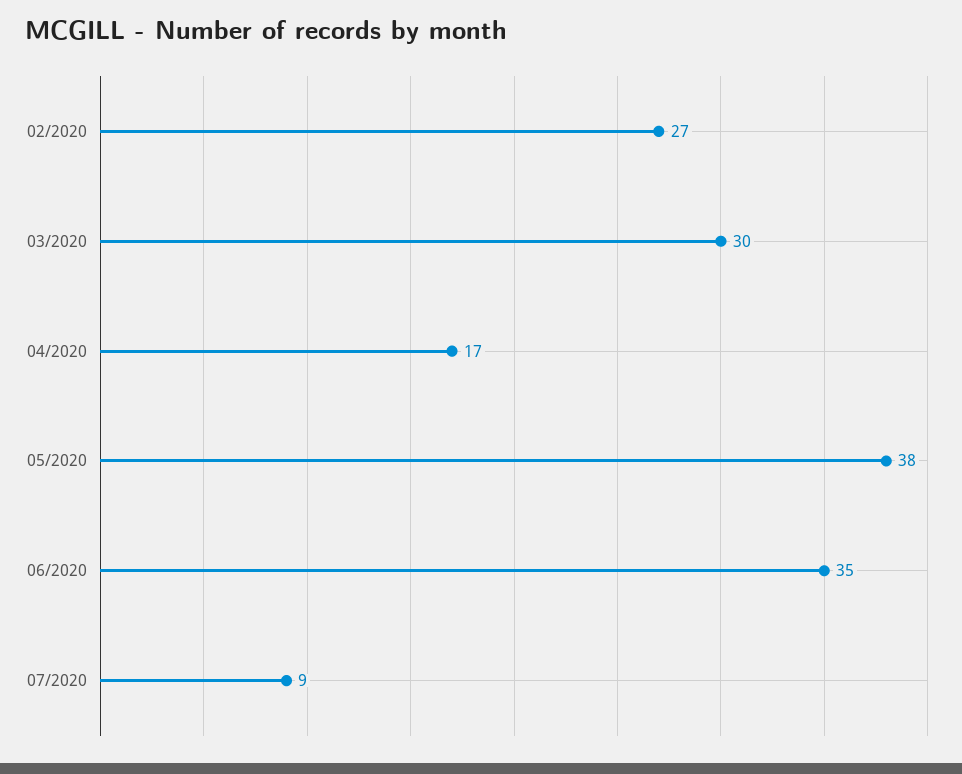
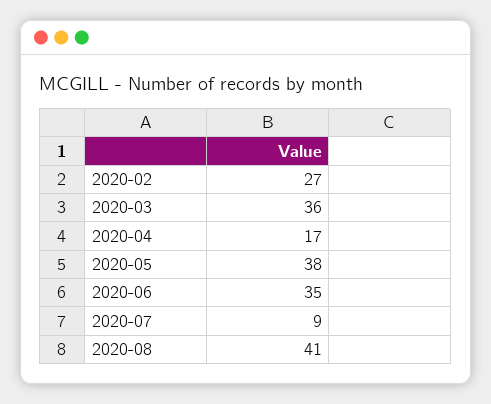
03/2020: 30 -> 36
2020-08: none -> 41

